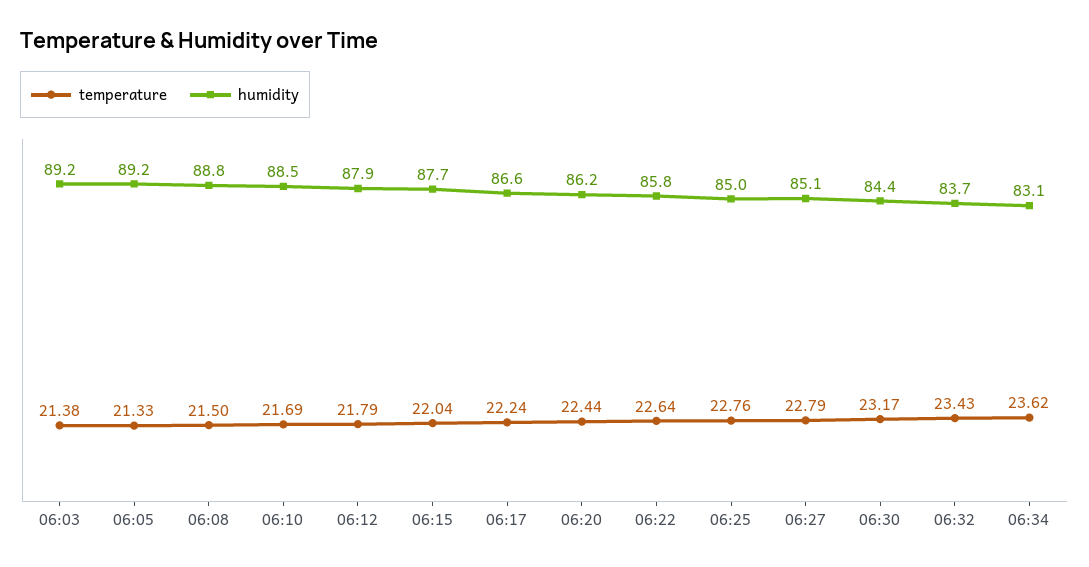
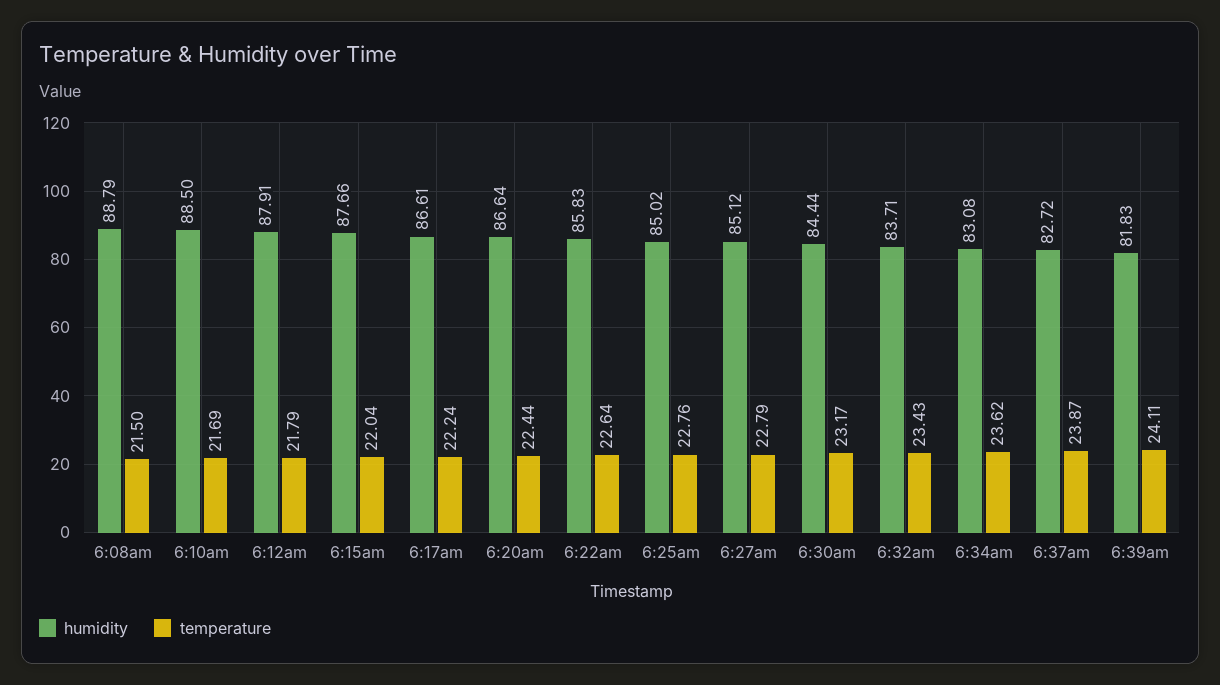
temperature, 06:03: 21.38 -> none
humidity, 06:03: 89.2 -> none
temperature, 06:05: 21.33 -> none
humidity, 06:05: 89.2 -> none
humidity, 06:20: 86.2 -> 86.64
humidity, 6:37am: none -> 82.72
temperature, 6:37am: none -> 23.87
humidity, 6:39am: none -> 81.83
temperature, 6:39am: none -> 24.11

